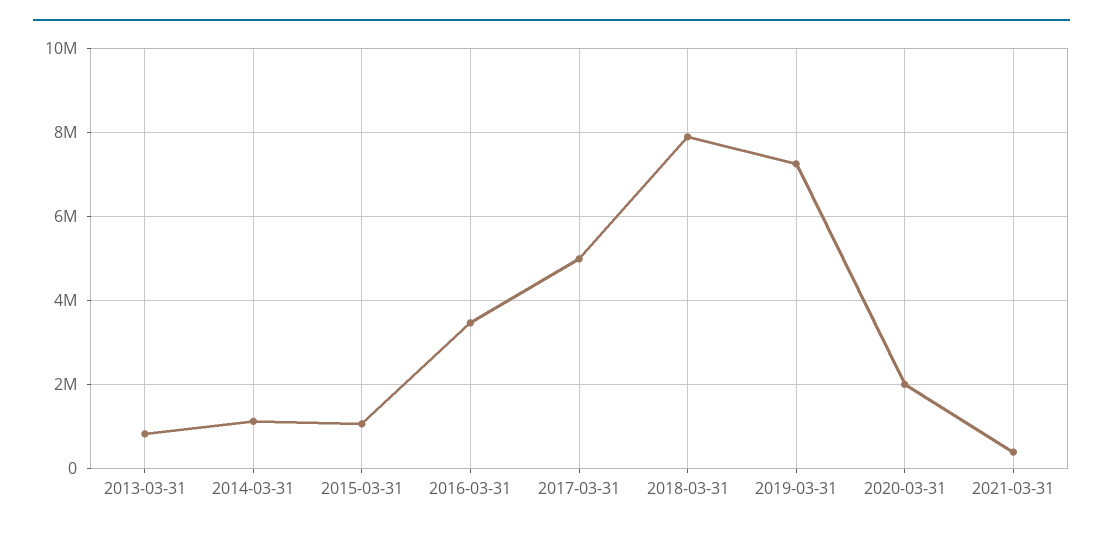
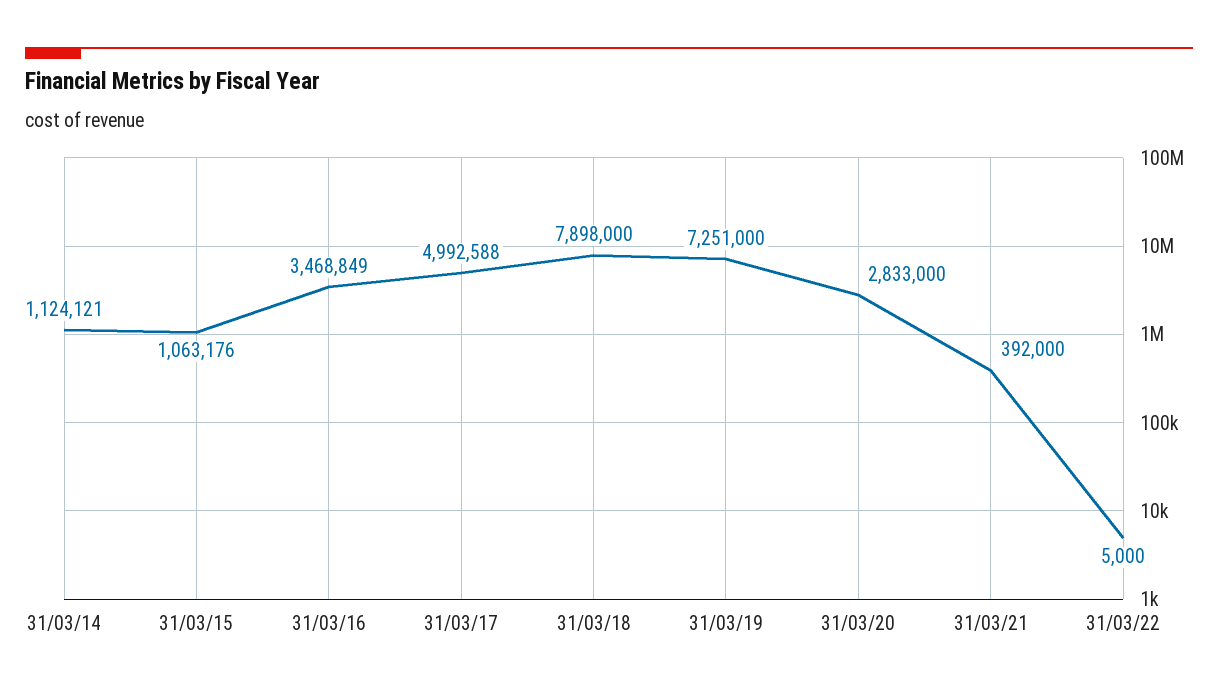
2013-03-31: 800000 -> none
2020-03-31: 2000000 -> 2833000
31/03/22: none -> 5000

